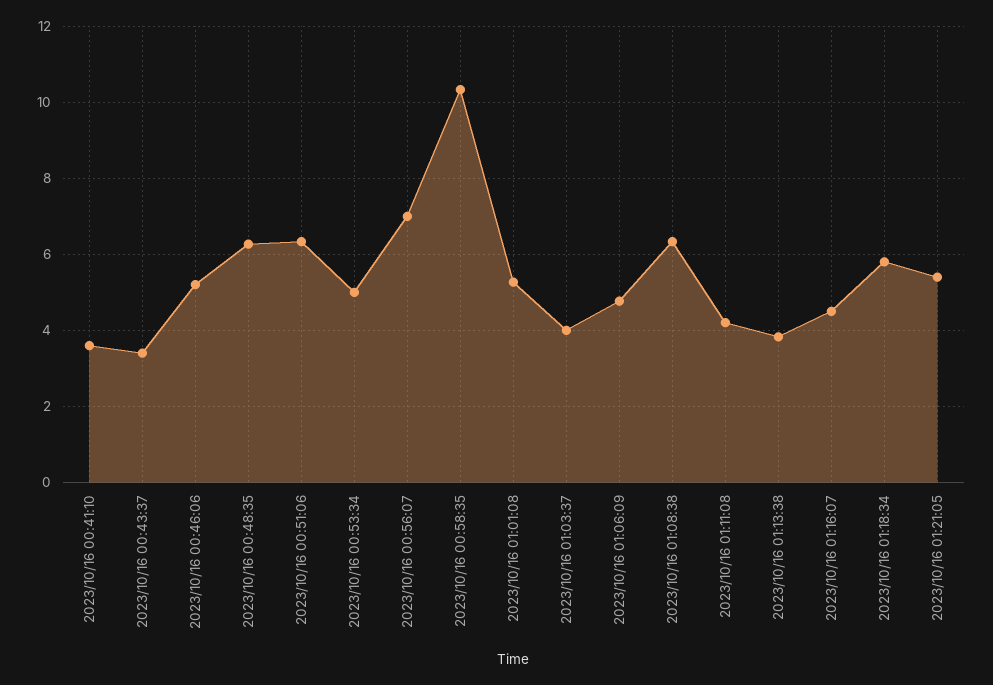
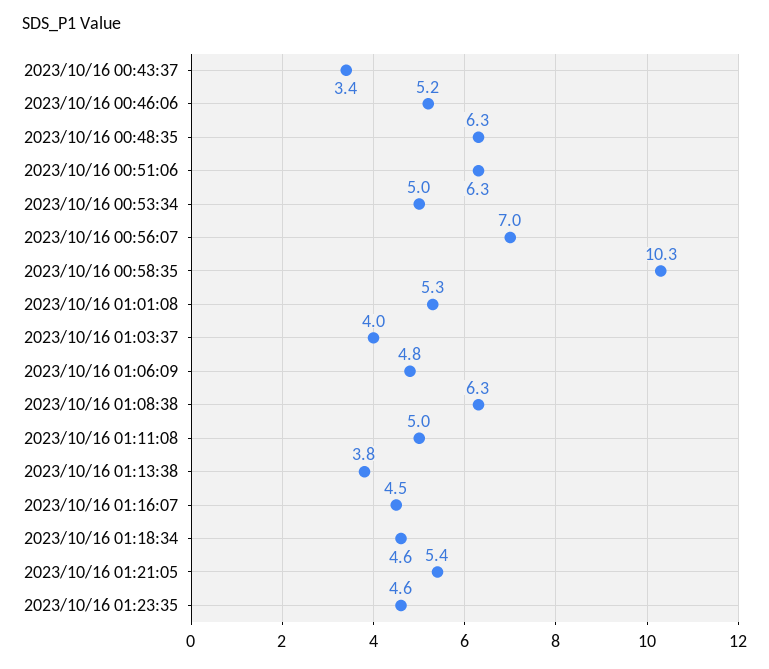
2023/10/16 00:41:10: 3.6 -> none
2023/10/16 01:11:08: 4.2 -> 5
2023/10/16 01:18:34: 5.8 -> 4.6
2023/10/16 01:23:35: none -> 4.6

